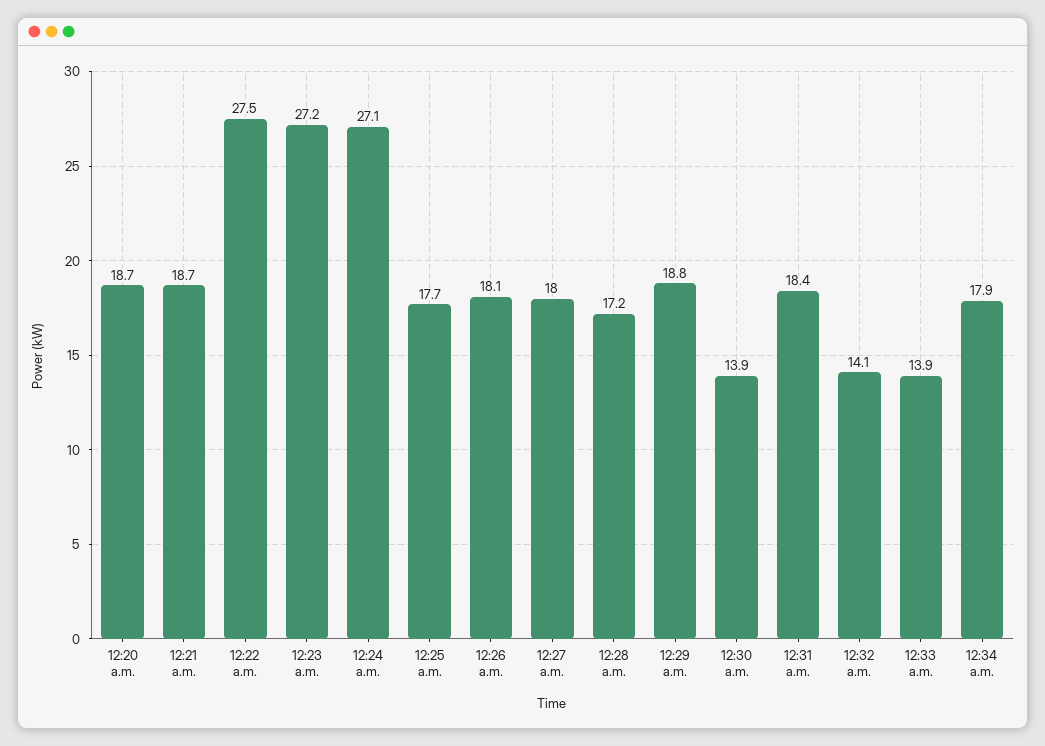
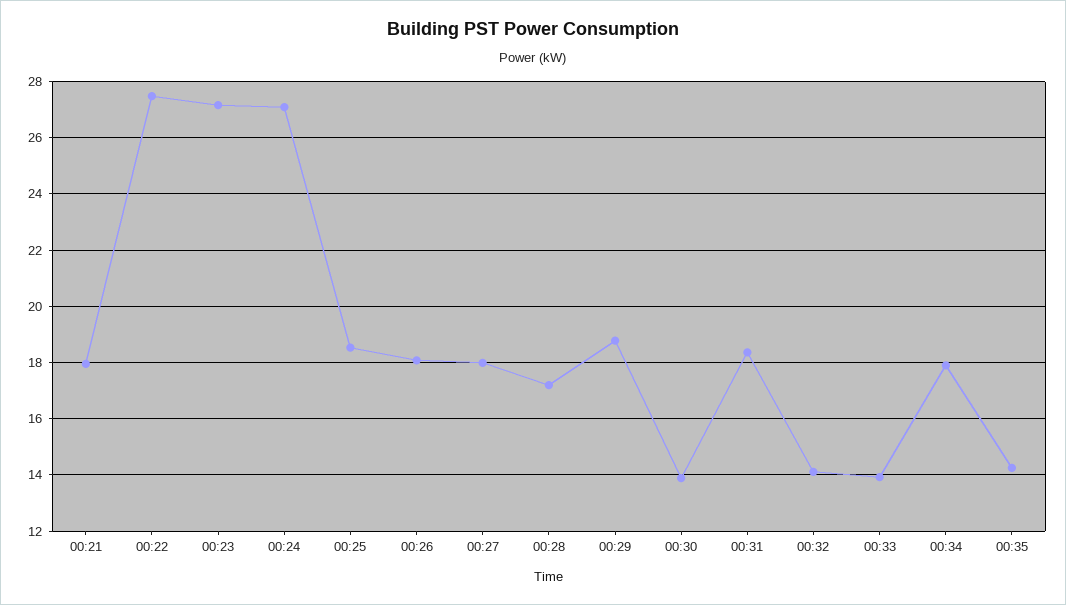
12:20 a.m.: 18.7 -> none
12:21 a.m.: 18.7 -> 18
12:25 a.m.: 17.7 -> 18.5
00:35: none -> 14.25

